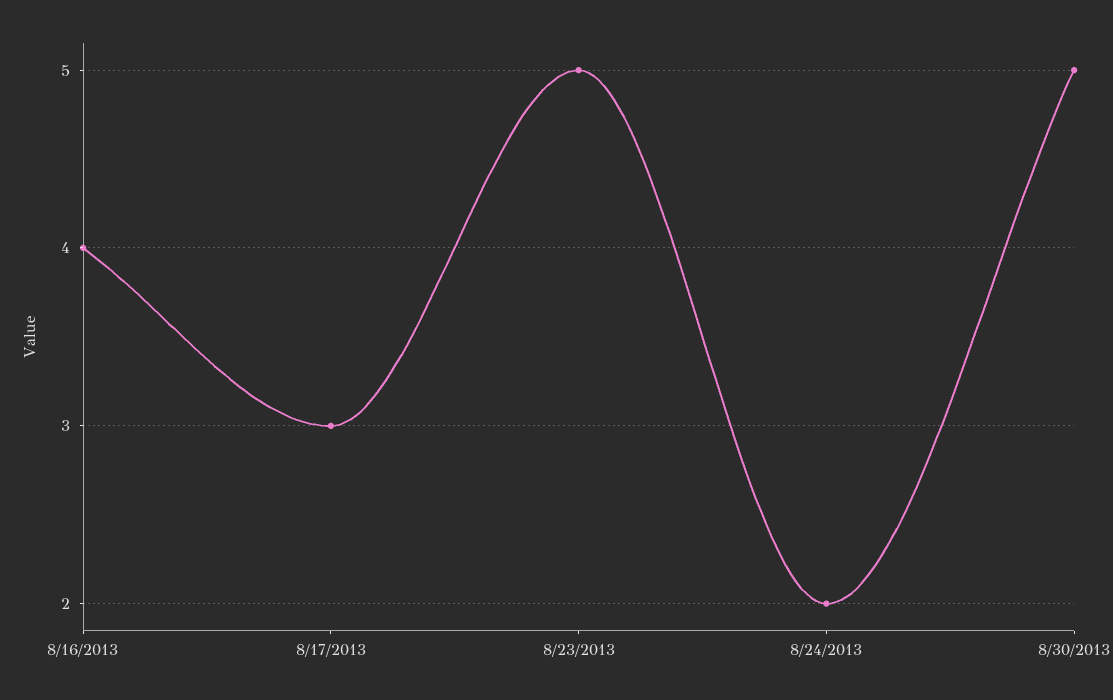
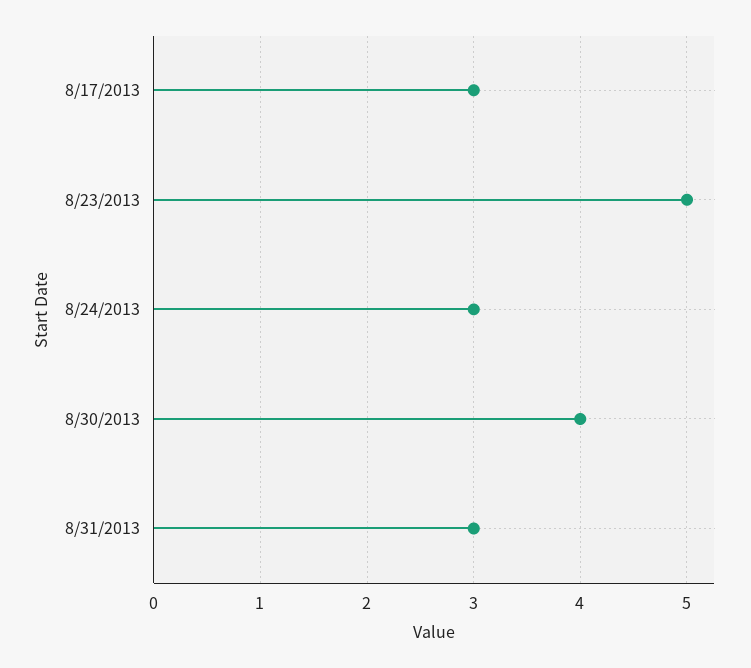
8/16/2013: 4 -> none
8/24/2013: 2 -> 3
8/30/2013: 5 -> 4
8/31/2013: none -> 3

